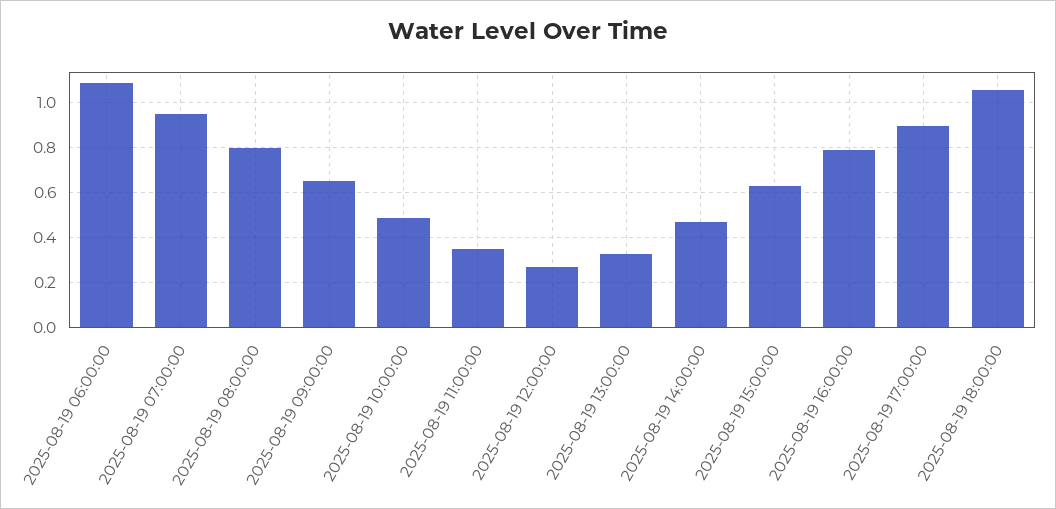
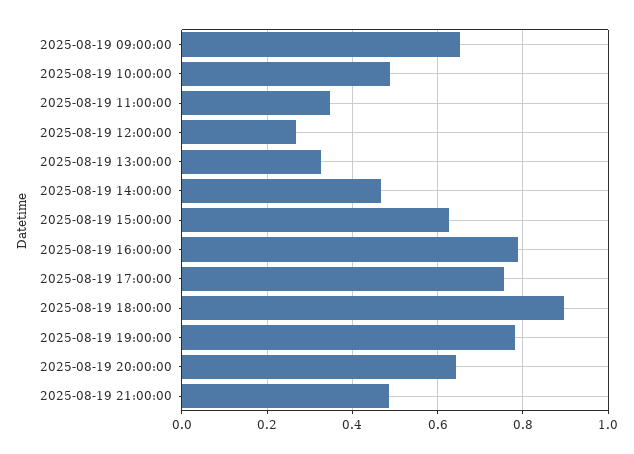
2025-08-19 06:00:00: 1.1 -> none
2025-08-19 07:00:00: 0.95 -> none
2025-08-19 08:00:00: 0.8 -> none
2025-08-19 17:00:00: 0.9 -> 0.76
2025-08-19 18:00:00: 1.05 -> 0.9
2025-08-19 19:00:00: none -> 0.78
2025-08-19 20:00:00: none -> 0.64
2025-08-19 21:00:00: none -> 0.48

